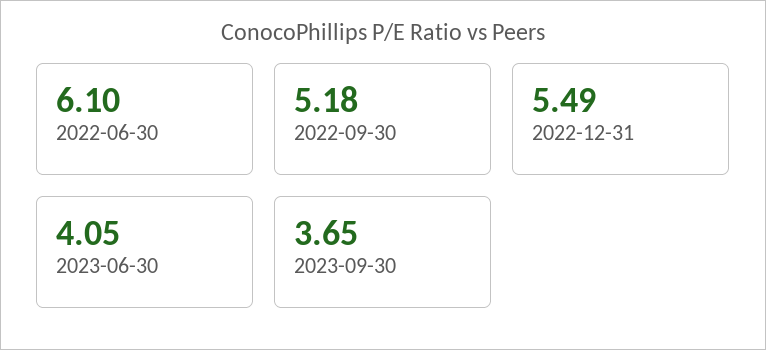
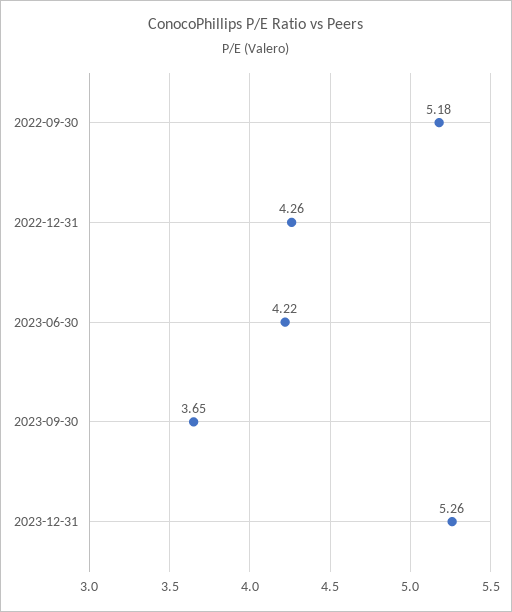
2022-06-30: 6.1 -> none
2022-12-31: 5.49 -> 4.26
2023-06-30: 4.05 -> 4.22
2023-12-31: none -> 5.26

